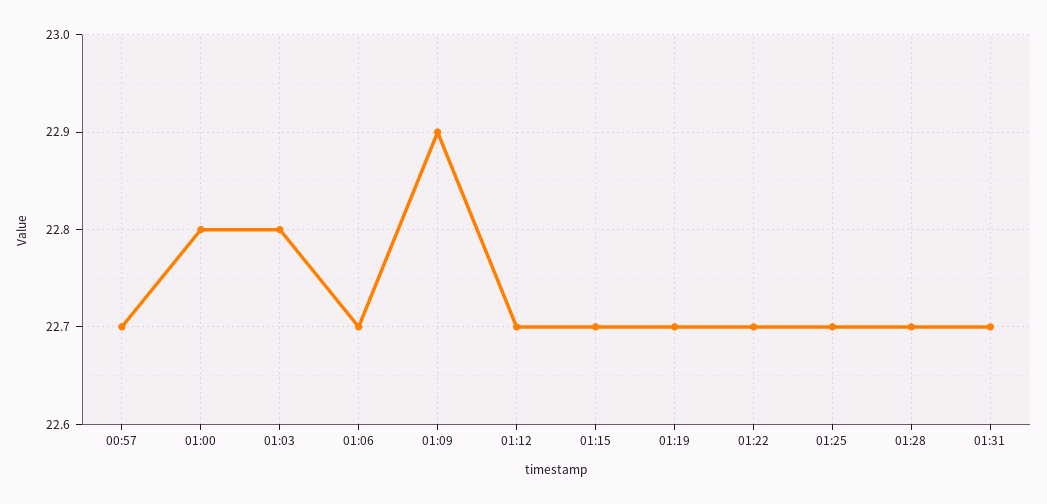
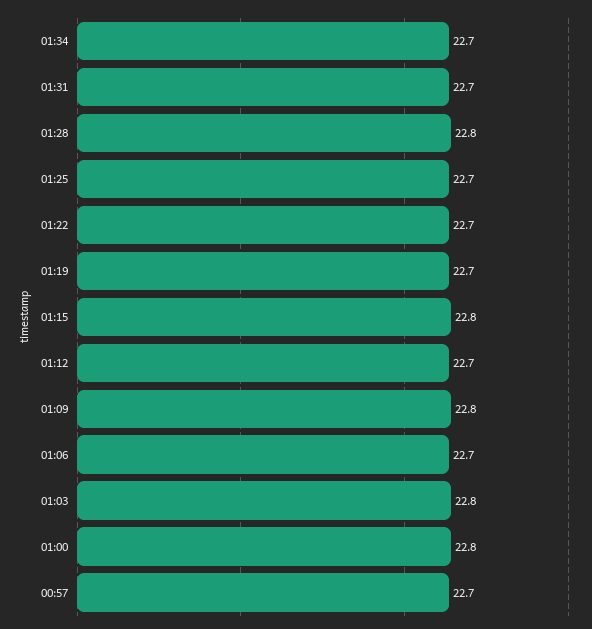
01:09: 22.9 -> 22.8
01:15: 22.7 -> 22.8
01:28: 22.7 -> 22.8
01:34: none -> 22.7

